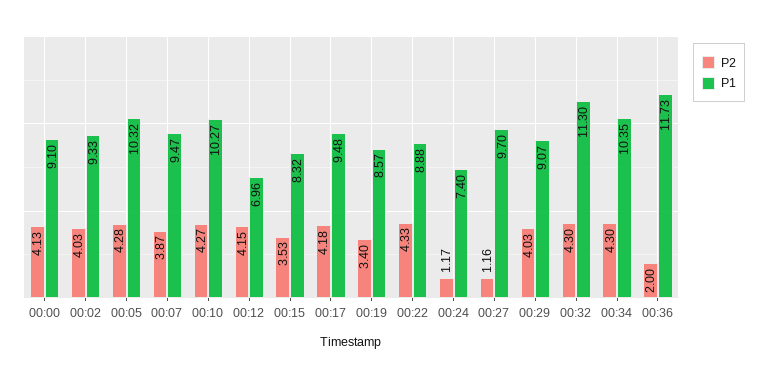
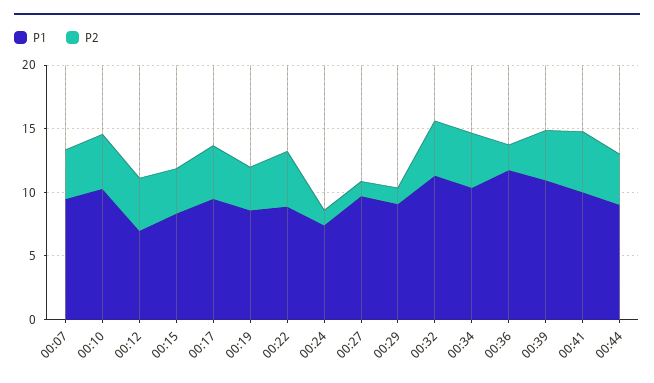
P2, 00:00: 4.13 -> none
P1, 00:00: 9.1 -> none
P2, 00:02: 4.03 -> none
P1, 00:02: 9.33 -> none
P2, 00:05: 4.28 -> none
P1, 00:05: 10.32 -> none
P2, 00:29: 4.03 -> 1
P1, 00:39: none -> 11
P2, 00:39: none -> 4
P1, 00:41: none -> 10
P2, 00:41: none -> 5
P1, 00:44: none -> 9
P2, 00:44: none -> 4

